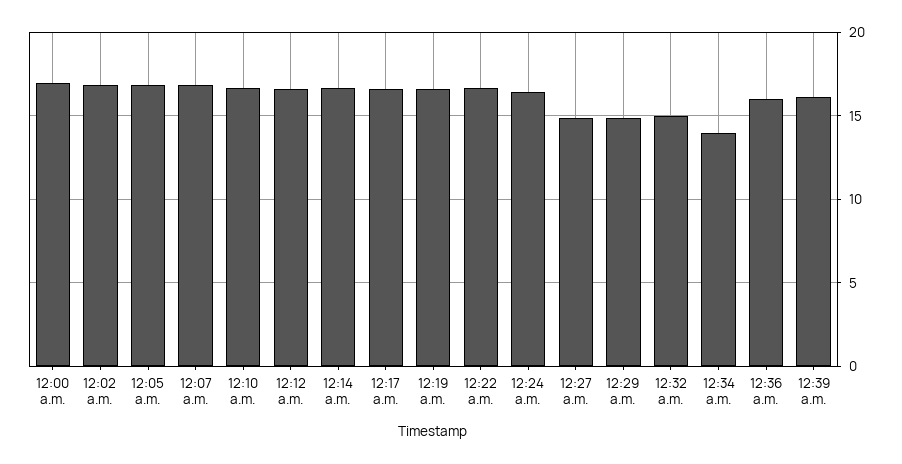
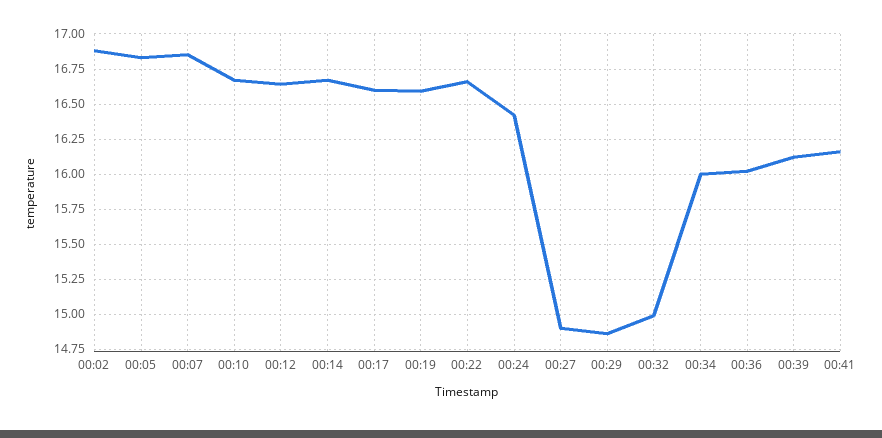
12:00 a.m.: 17 -> none
12:34 a.m.: 14 -> 16
00:41: none -> 16.15

